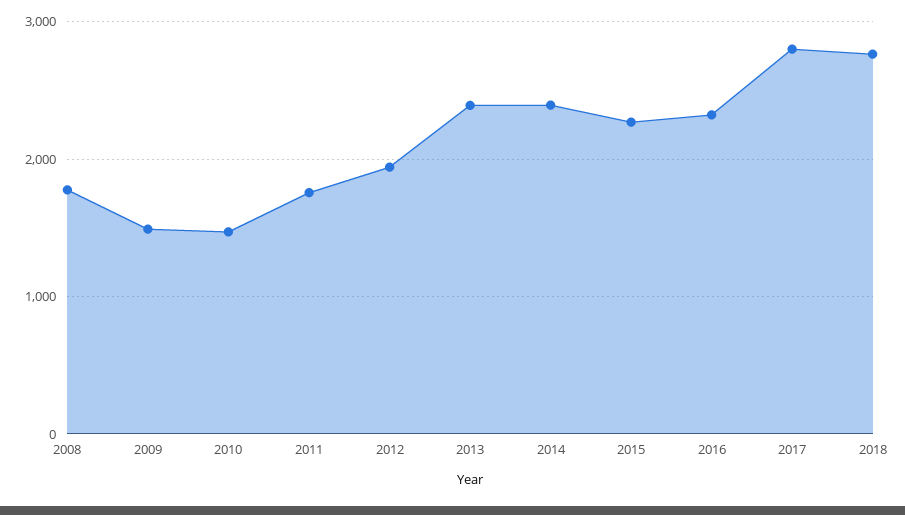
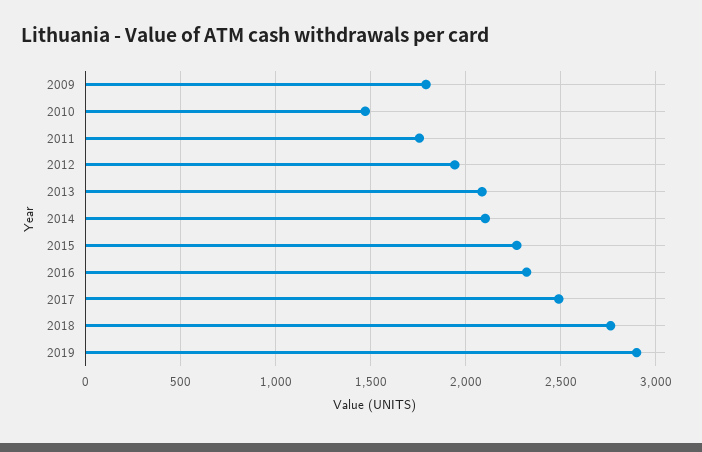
2008: 1800 -> none
2009: 1500 -> 1800
2013: 2400 -> 2100
2014: 2400 -> 2100
2017: 2800 -> 2500
2019: none -> 2900

